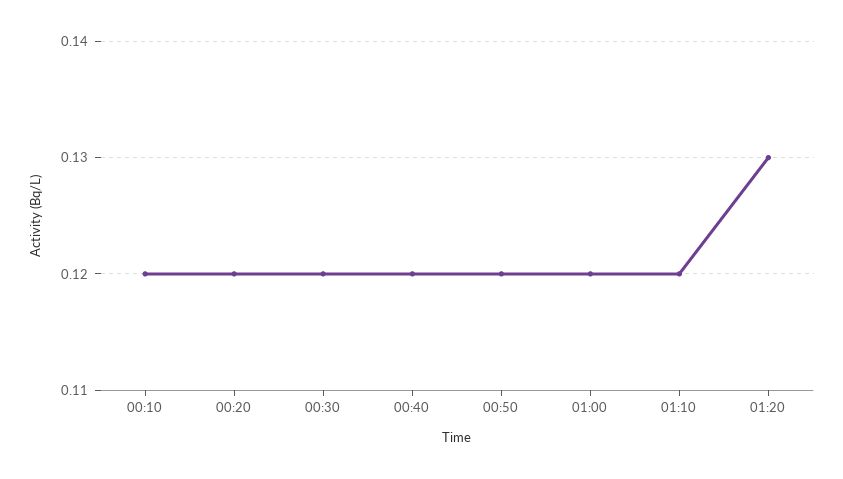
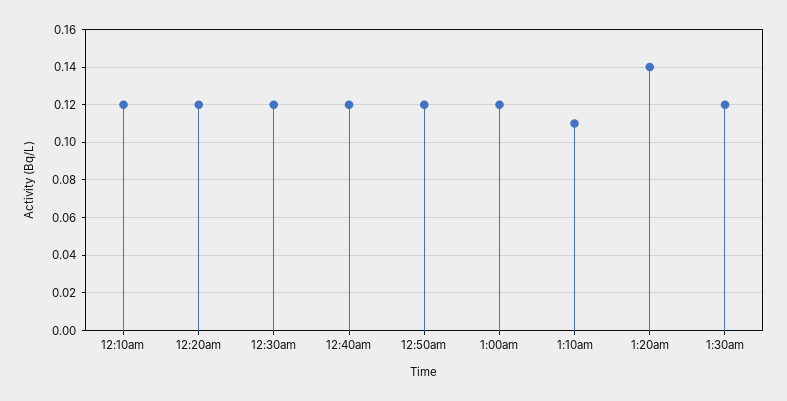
01:10: 0.12 -> 0.11
01:20: 0.13 -> 0.14
1:30am: none -> 0.12

